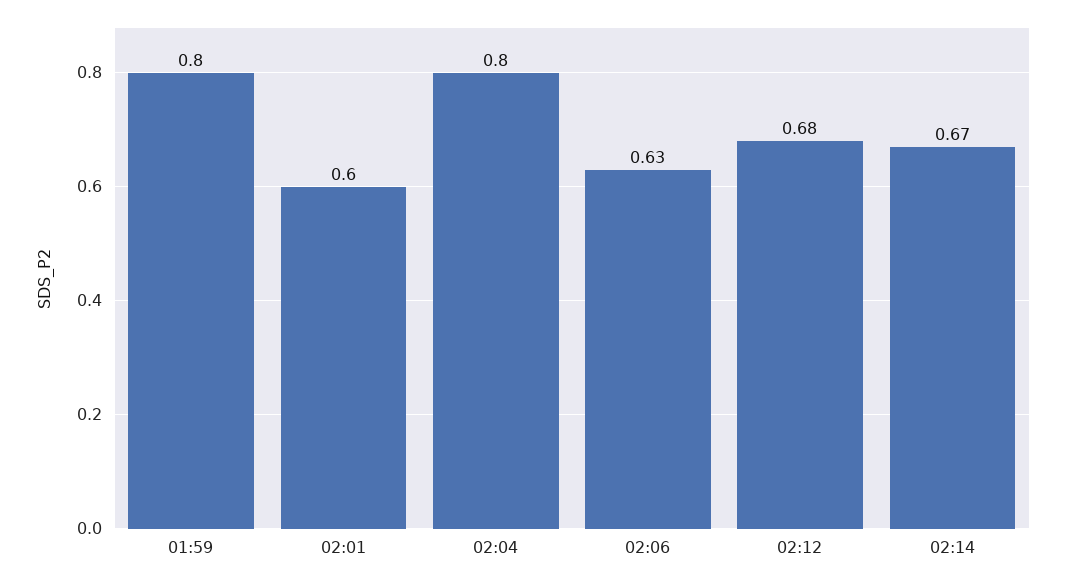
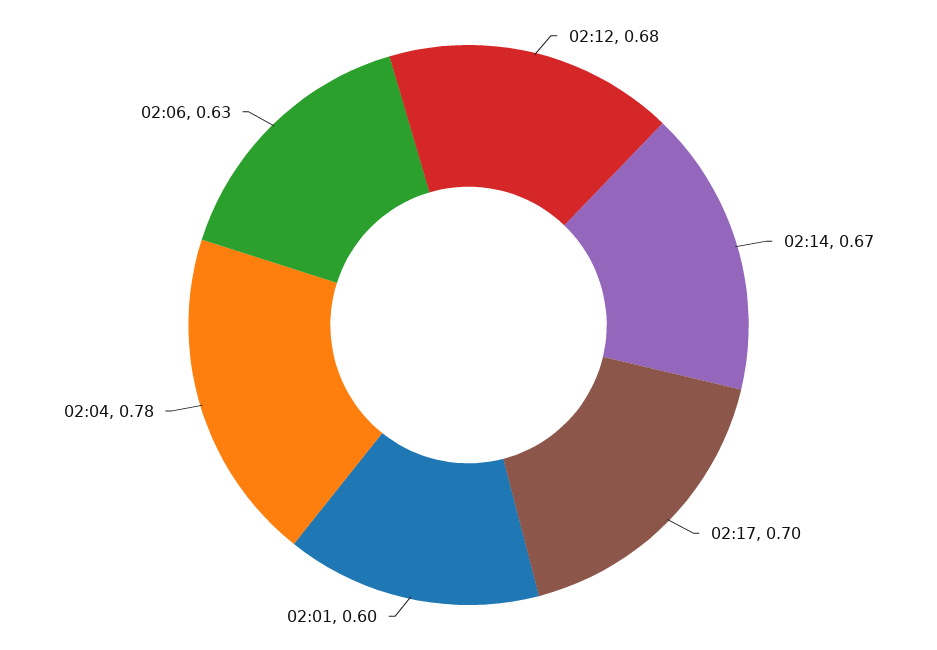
01:59: 0.8 -> none
02:04: 0.8 -> 0.78
02:17: none -> 0.7

